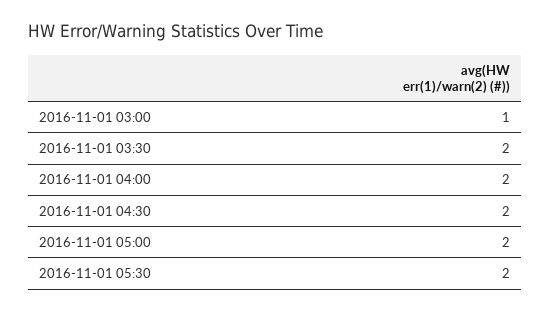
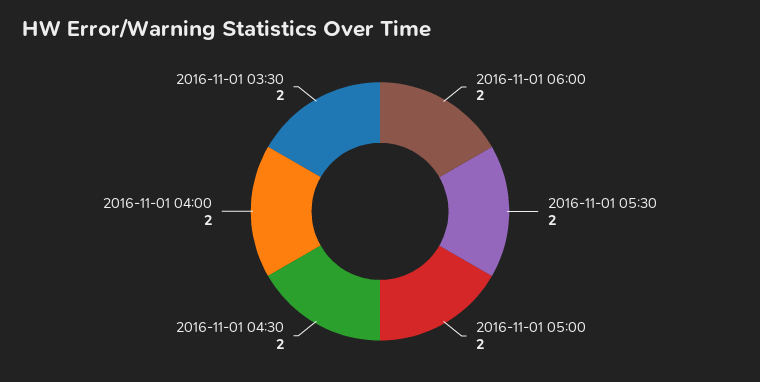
2016-11-01 03:00: 1 -> none
2016-11-01 06:00: none -> 2

